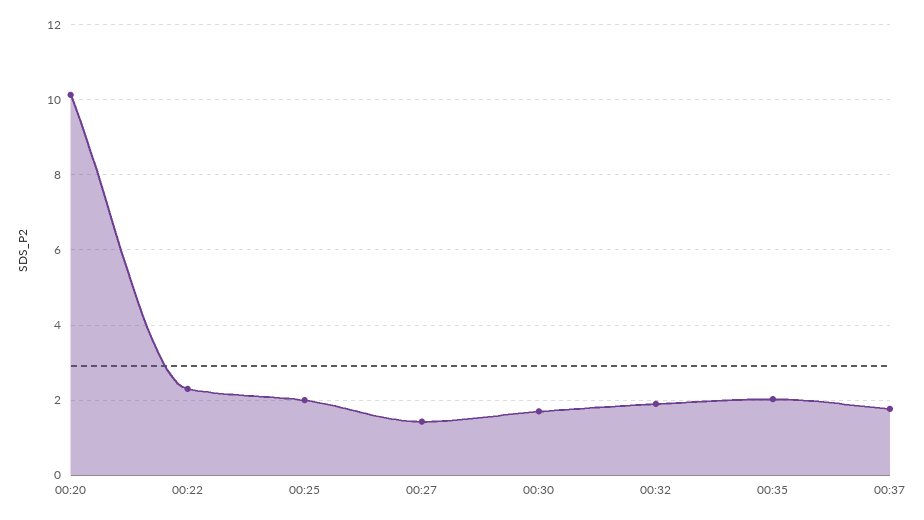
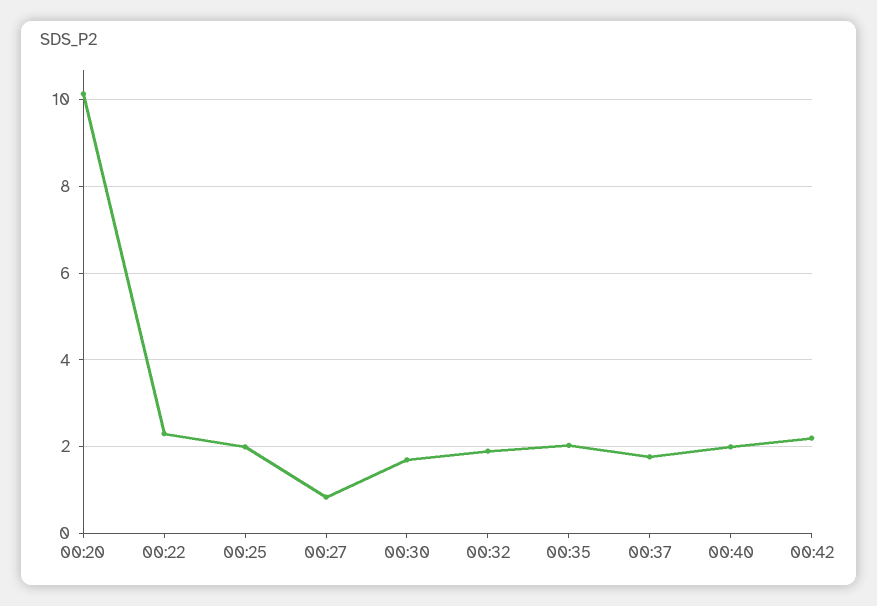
00:27: 1.4 -> 0.8
00:40: none -> 2
00:42: none -> 2.2

